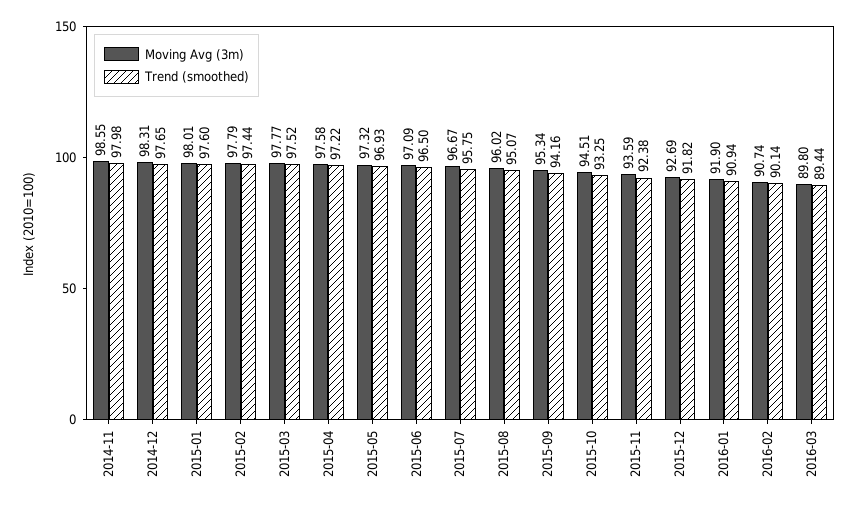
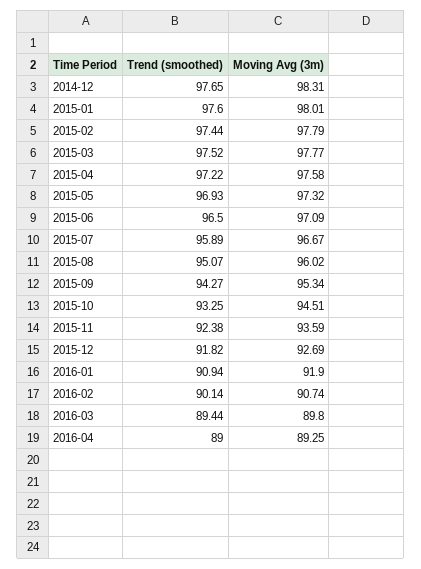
Moving Avg (3m), 2014-11: 98.55 -> none
Trend (smoothed), 2014-11: 97.98 -> none
Trend (smoothed), 2015-07: 95.75 -> 95.89
Trend (smoothed), 2015-09: 94.16 -> 94.27
Trend (smoothed), 2016-04: none -> 89
Moving Avg (3m), 2016-04: none -> 89.25

